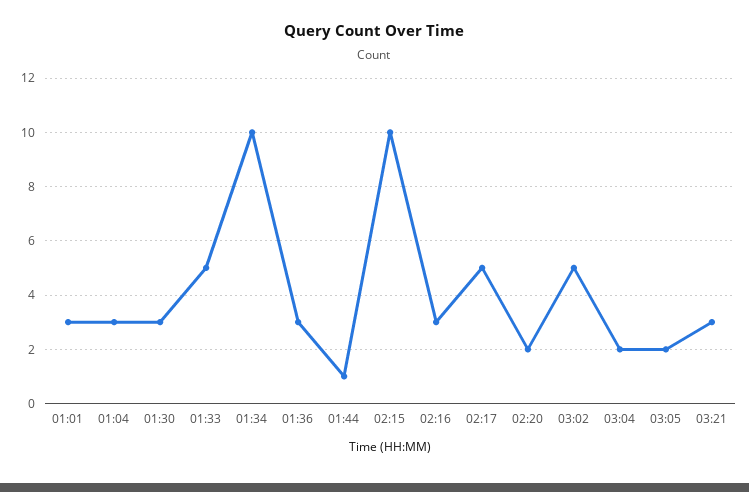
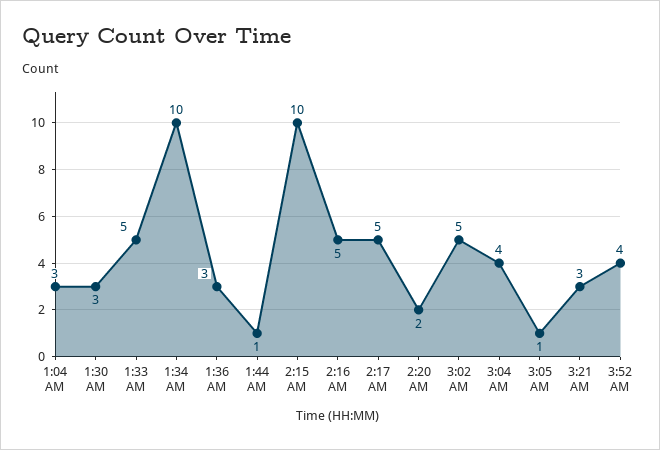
01:01: 3 -> none
02:16: 3 -> 5
03:04: 2 -> 4
03:05: 2 -> 1
3:52 AM: none -> 4

